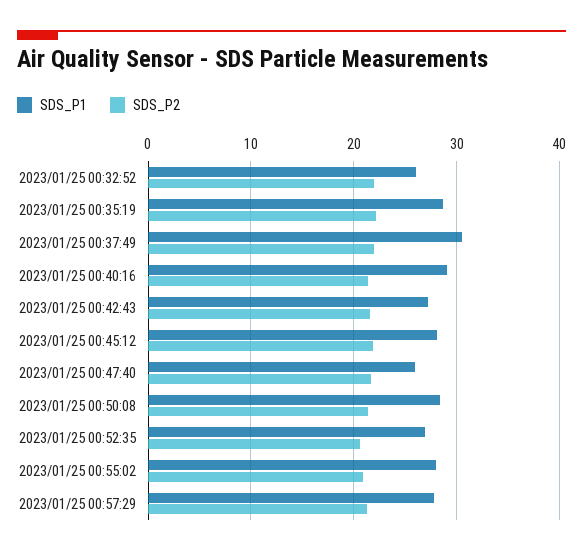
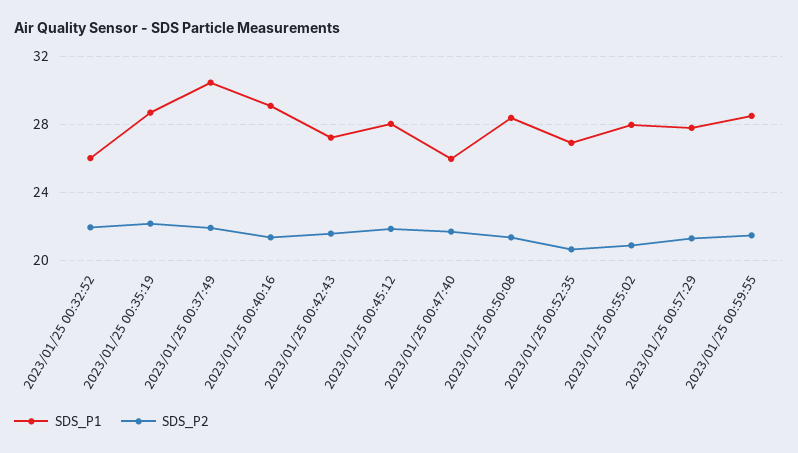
SDS_P1, 2023/01/25 00:59:55: none -> 28.5
SDS_P2, 2023/01/25 00:59:55: none -> 21.5

